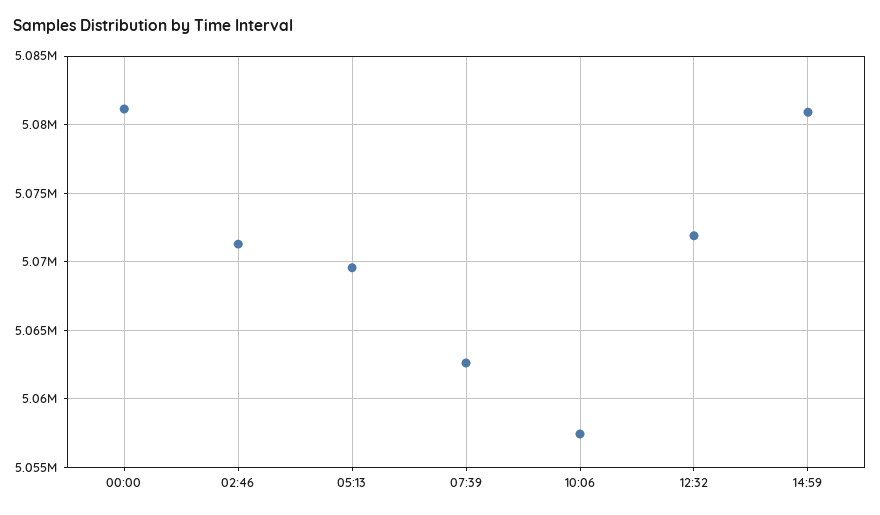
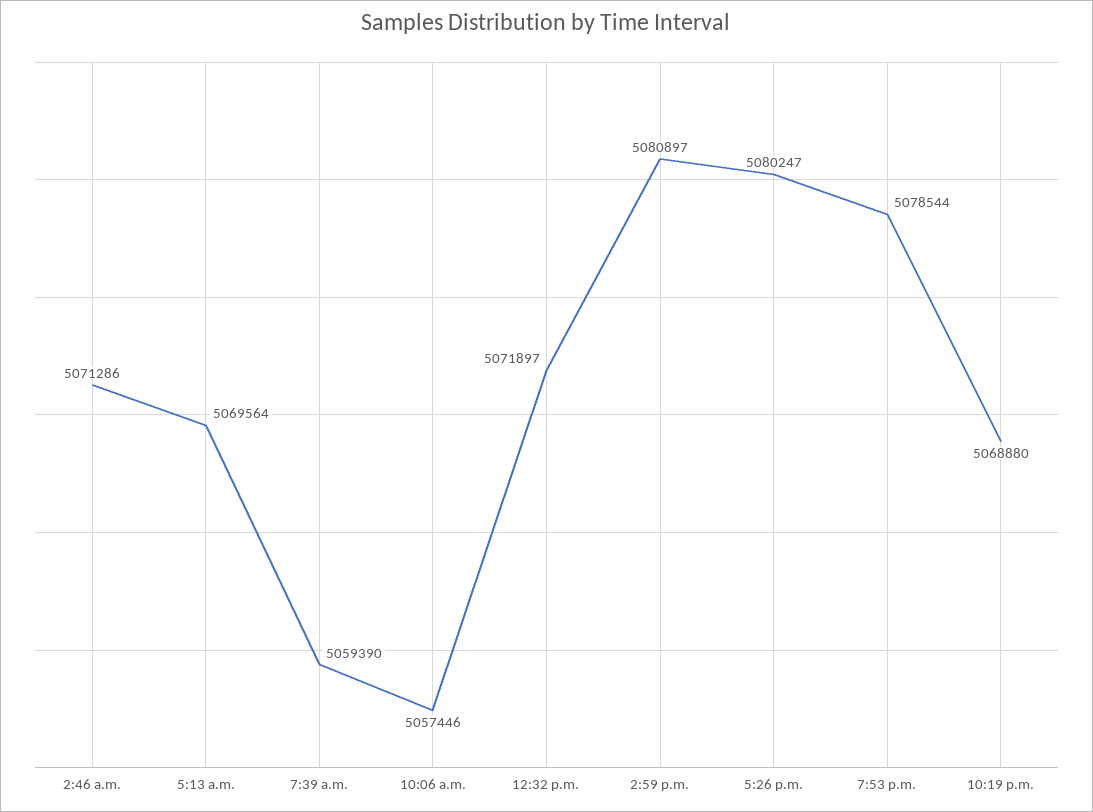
00:00: 5081000 -> none
07:39: 5062500 -> 5059390
5:26 p.m.: none -> 5080247
7:53 p.m.: none -> 5078544
10:19 p.m.: none -> 5068880

